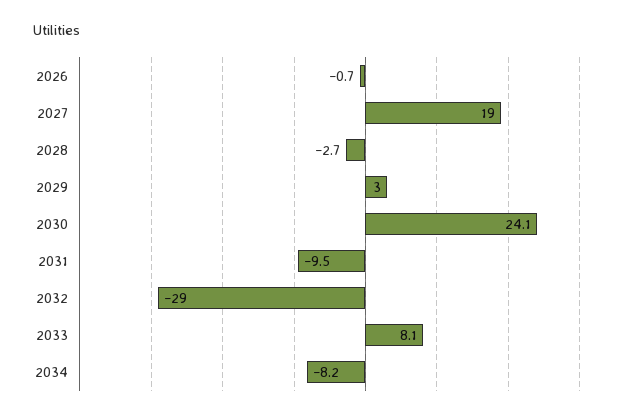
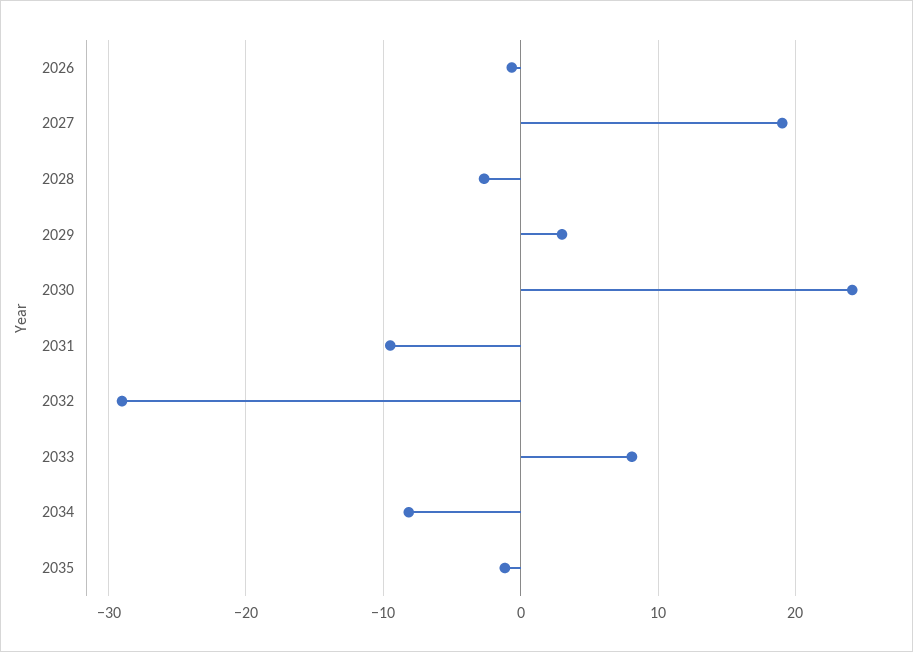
2035: none -> -1

